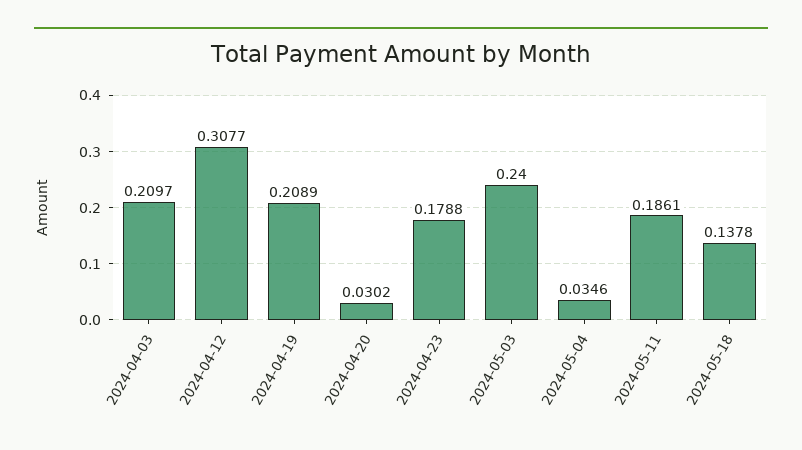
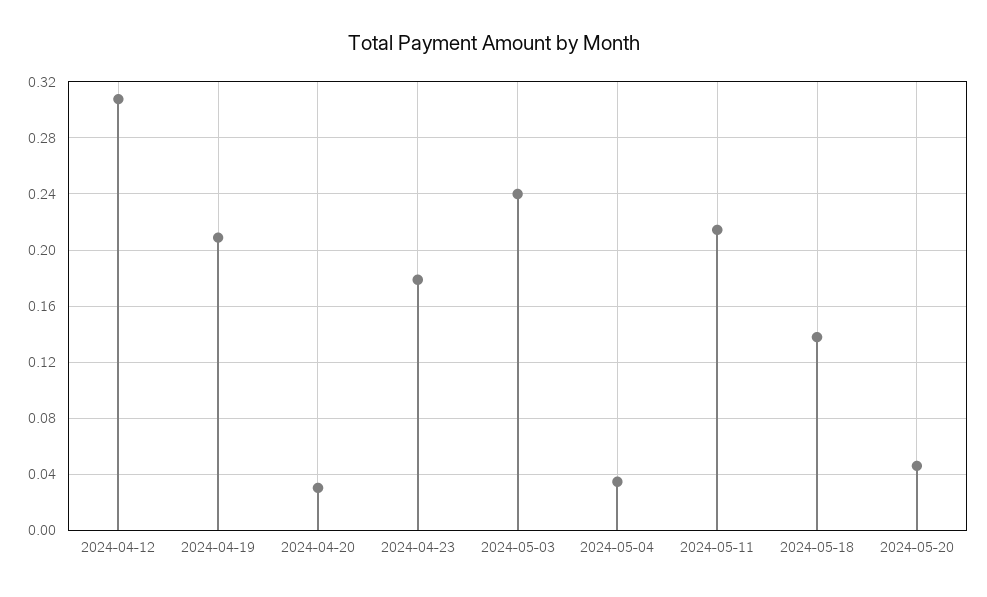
2024-04-03: 0.2097 -> none
2024-05-11: 0.1861 -> 0.215
2024-05-20: none -> 0.045

